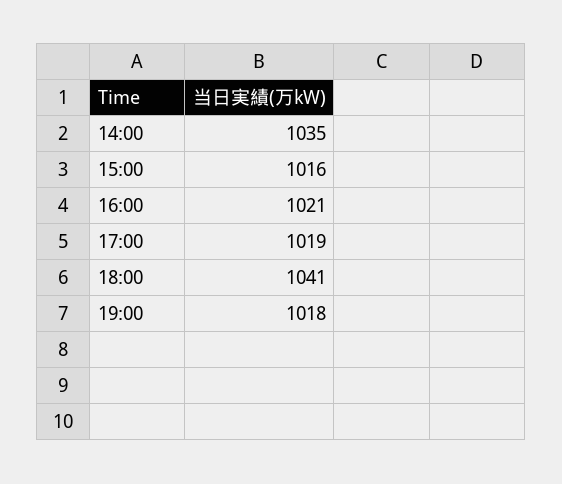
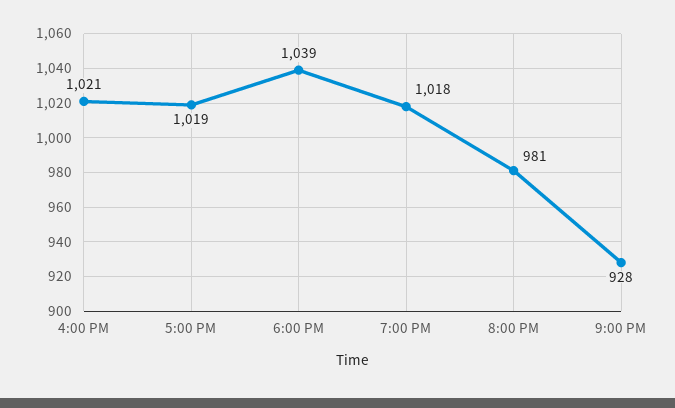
14:00: 1035 -> none
15:00: 1016 -> none
18:00: 1041 -> 1039
8:00 PM: none -> 981
9:00 PM: none -> 928

